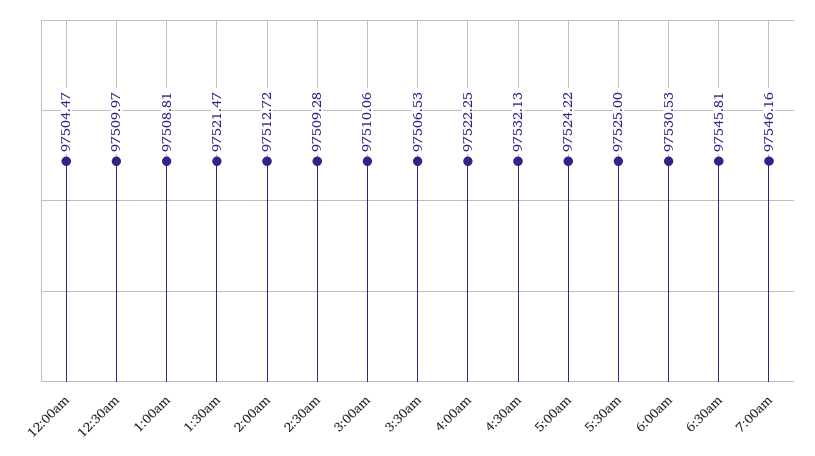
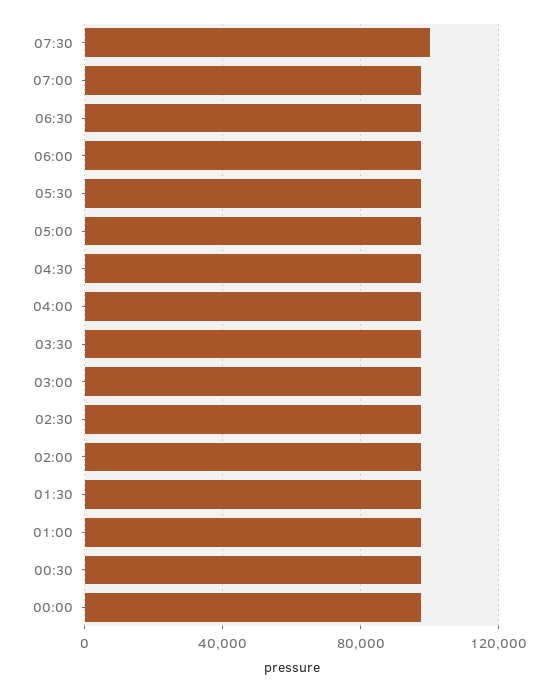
07:30: none -> 100000

